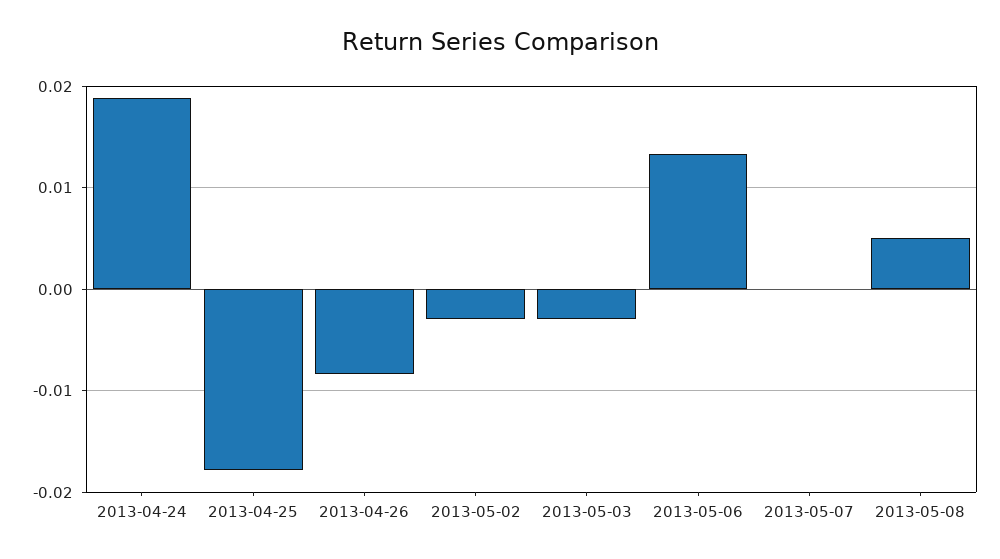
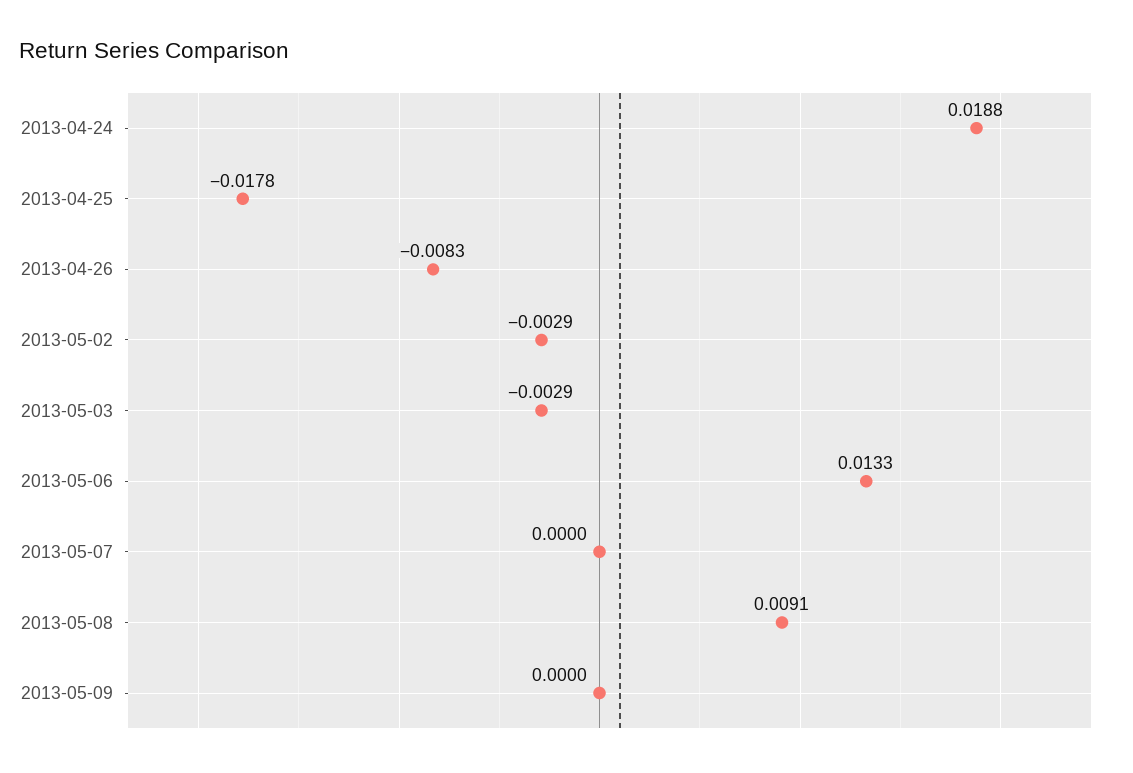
2013-05-08: 0.005 -> 0.0091
2013-05-09: none -> 0

